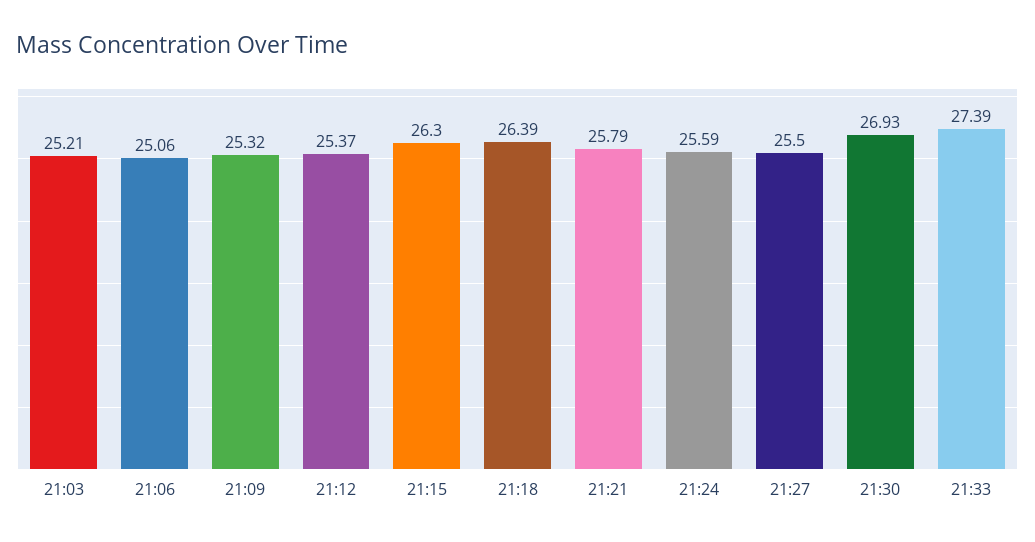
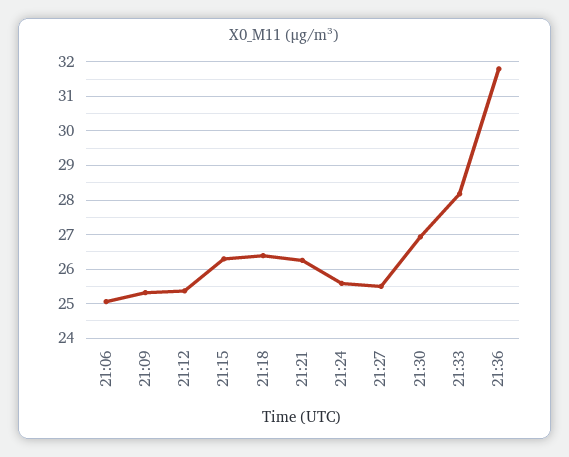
21:03: 25.21 -> none
21:21: 25.79 -> 26.2
21:33: 27.39 -> 28.2
21:36: none -> 31.8

